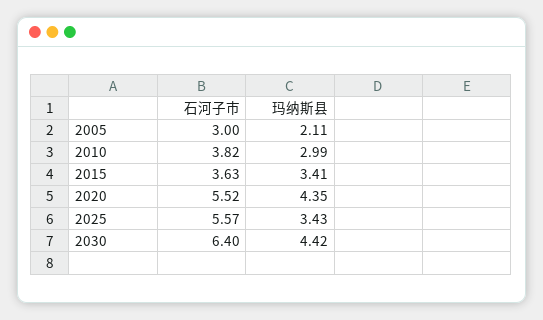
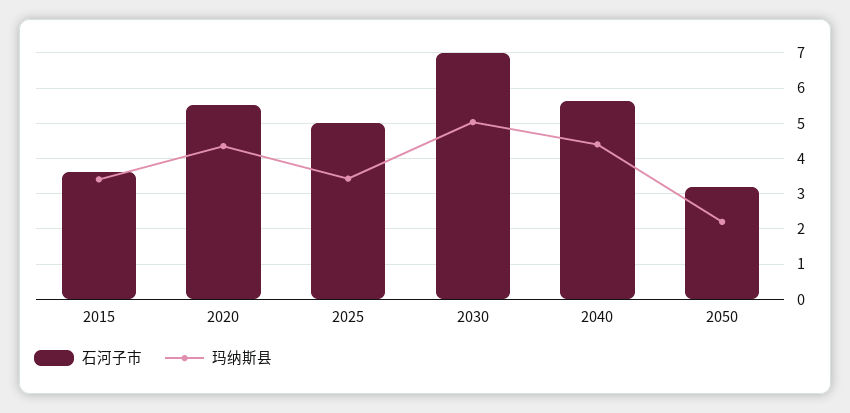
石河子市, 2005: 3 -> none
玛纳斯县, 2005: 2.11 -> none
石河子市, 2010: 3.82 -> none
玛纳斯县, 2010: 2.99 -> none
石河子市, 2025: 5.57 -> 5
石河子市, 2030: 6.4 -> 7
玛纳斯县, 2030: 4.42 -> 5
石河子市, 2040: none -> 5.6
玛纳斯县, 2040: none -> 4.4
石河子市, 2050: none -> 3.2
玛纳斯县, 2050: none -> 2.2

